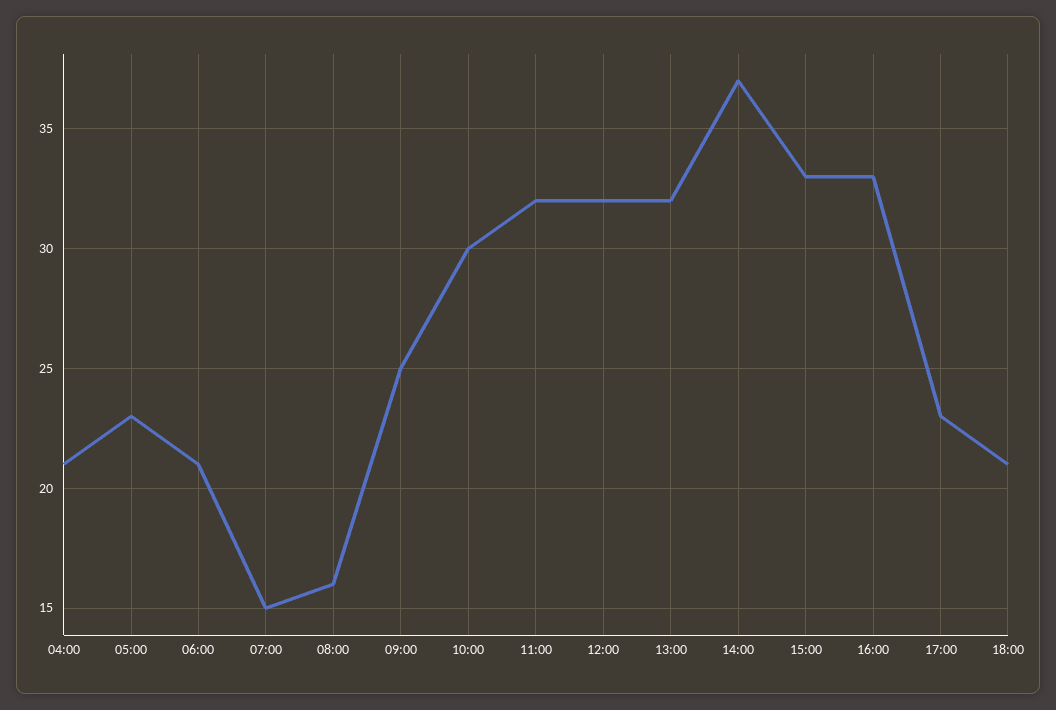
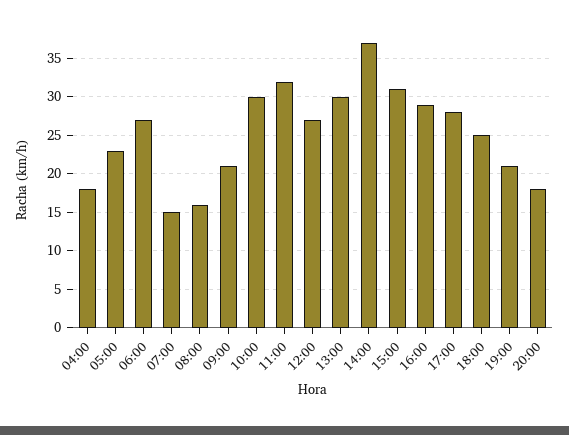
04:00: 21 -> 18
06:00: 21 -> 27
09:00: 25 -> 21
12:00: 32 -> 27
13:00: 32 -> 30
15:00: 33 -> 31
16:00: 33 -> 29
17:00: 23 -> 28
18:00: 21 -> 25
19:00: none -> 21
20:00: none -> 18

